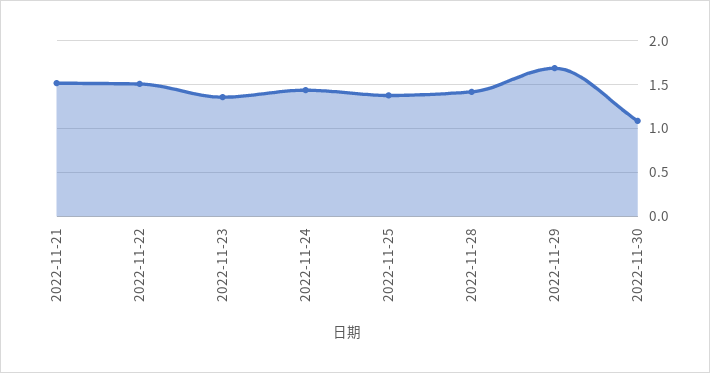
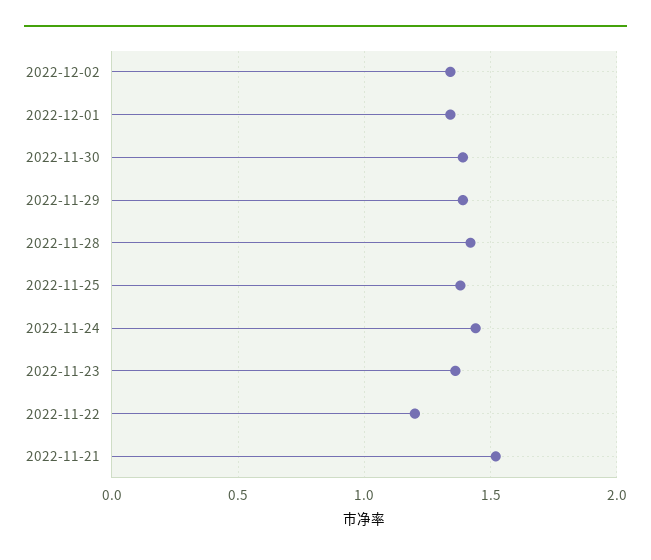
2022-11-22: 1.5 -> 1.2
2022-11-29: 1.7 -> 1.4
2022-11-30: 1.1 -> 1.4
2022-12-02: none -> 1.35
2022-12-01: none -> 1.35

